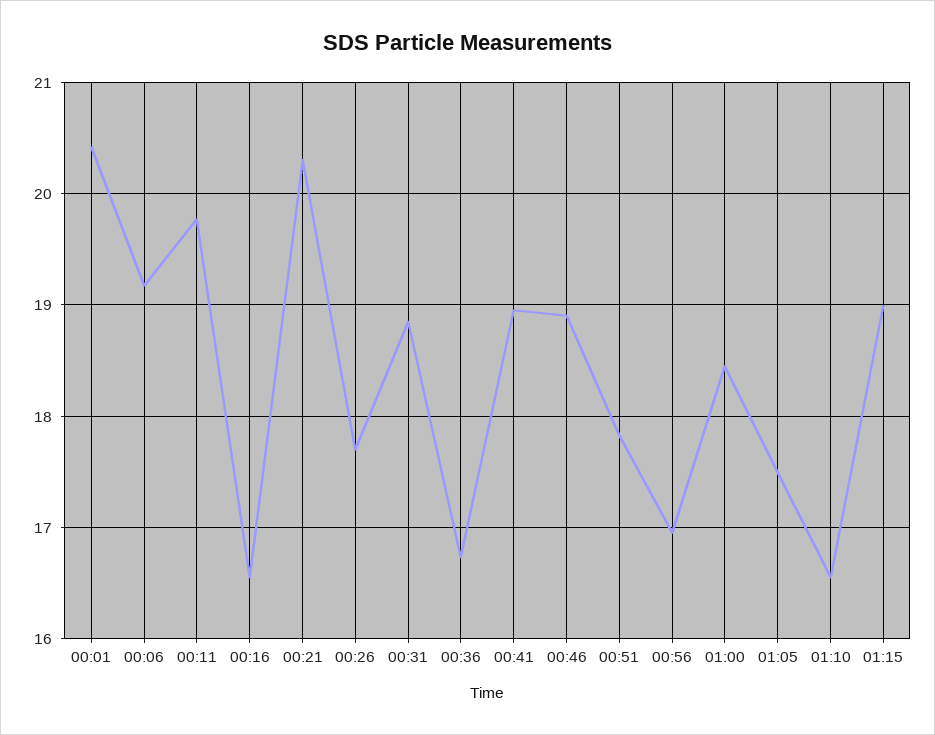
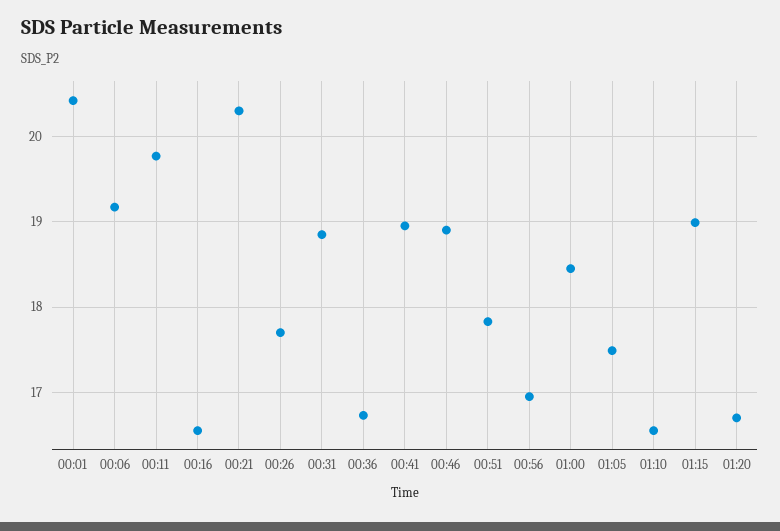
01:20: none -> 16.7

